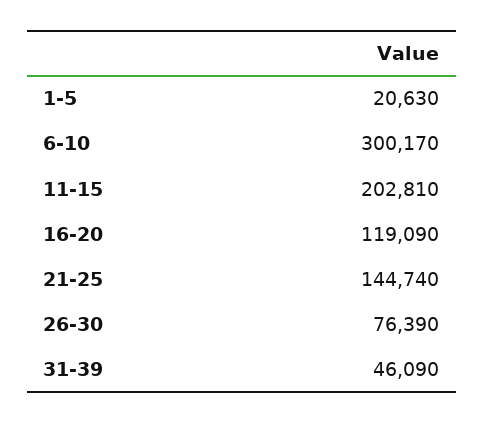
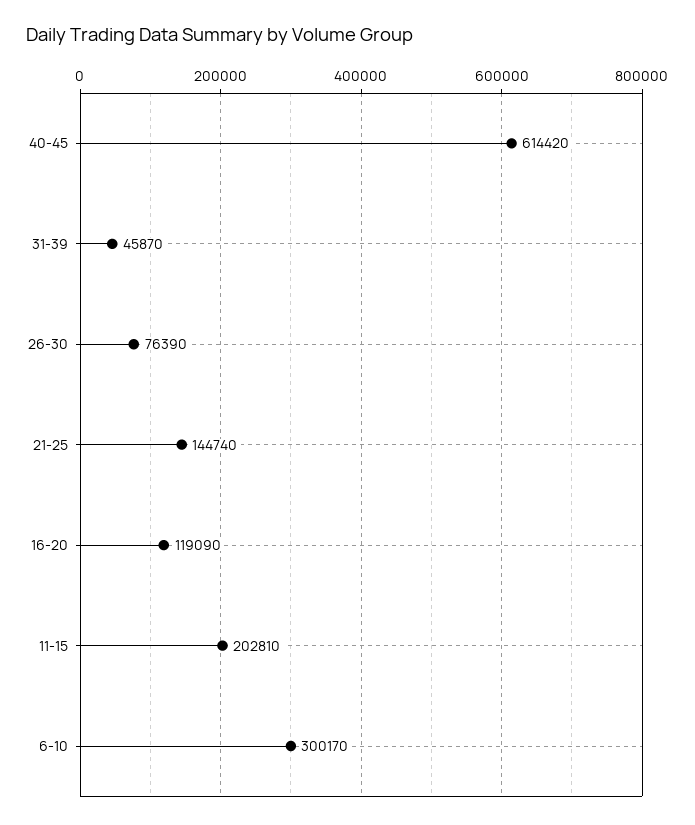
1-5: 20630 -> none
31-39: 46090 -> 45870
40-45: none -> 614420

